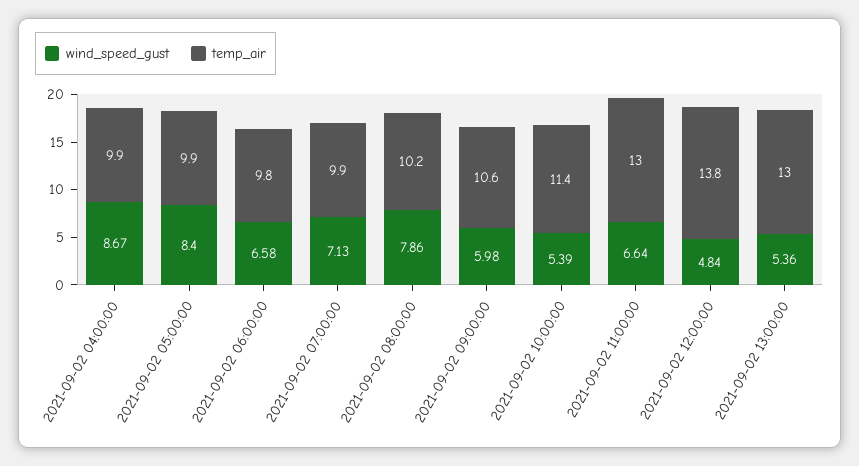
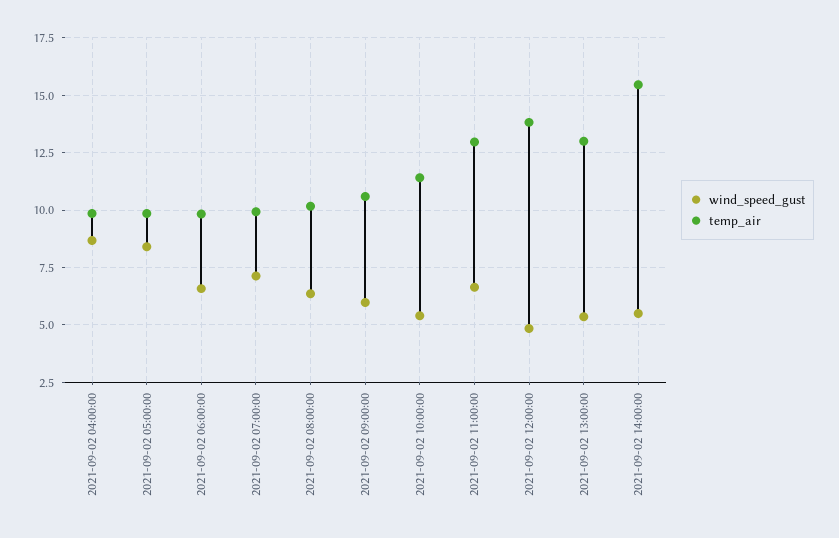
wind_speed_gust, 2021-09-02 08:00:00: 7.86 -> 6.5
wind_speed_gust, 2021-09-02 14:00:00: none -> 5.5
temp_air, 2021-09-02 14:00:00: none -> 15.5

